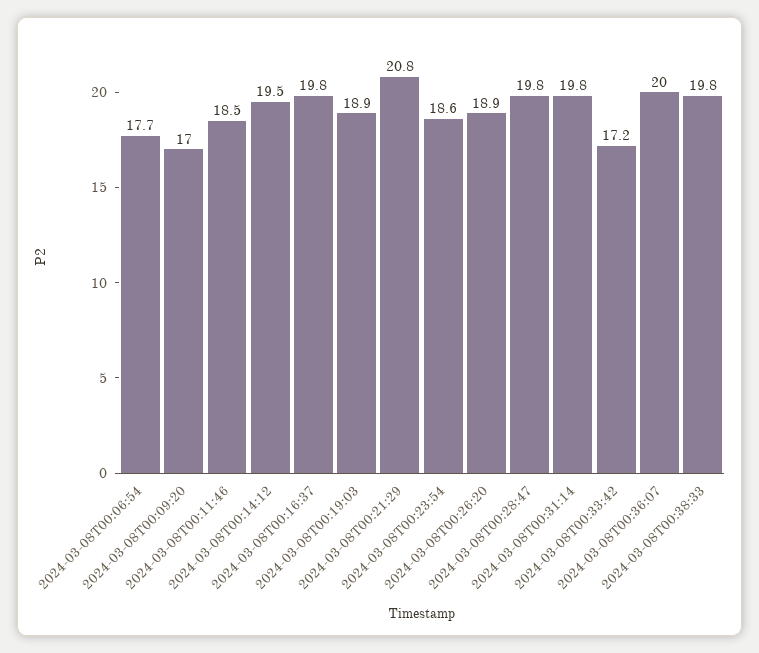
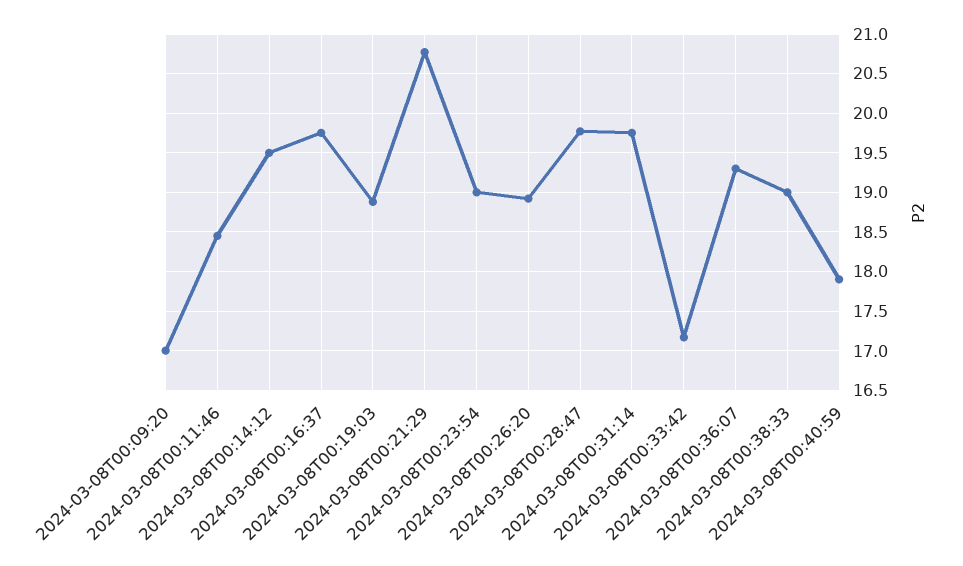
2024-03-08T00:06:54: 17.7 -> none
2024-03-08T00:23:54: 18.6 -> 19
2024-03-08T00:36:07: 20 -> 19.3
2024-03-08T00:38:33: 19.8 -> 19
2024-03-08T00:40:59: none -> 17.9

